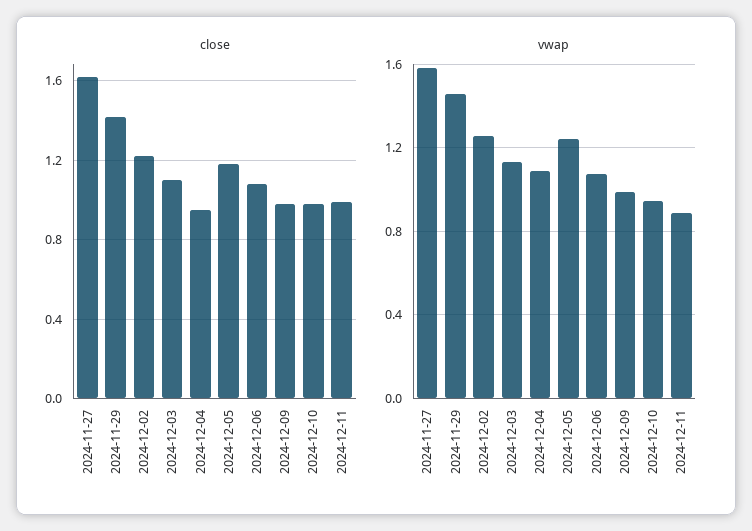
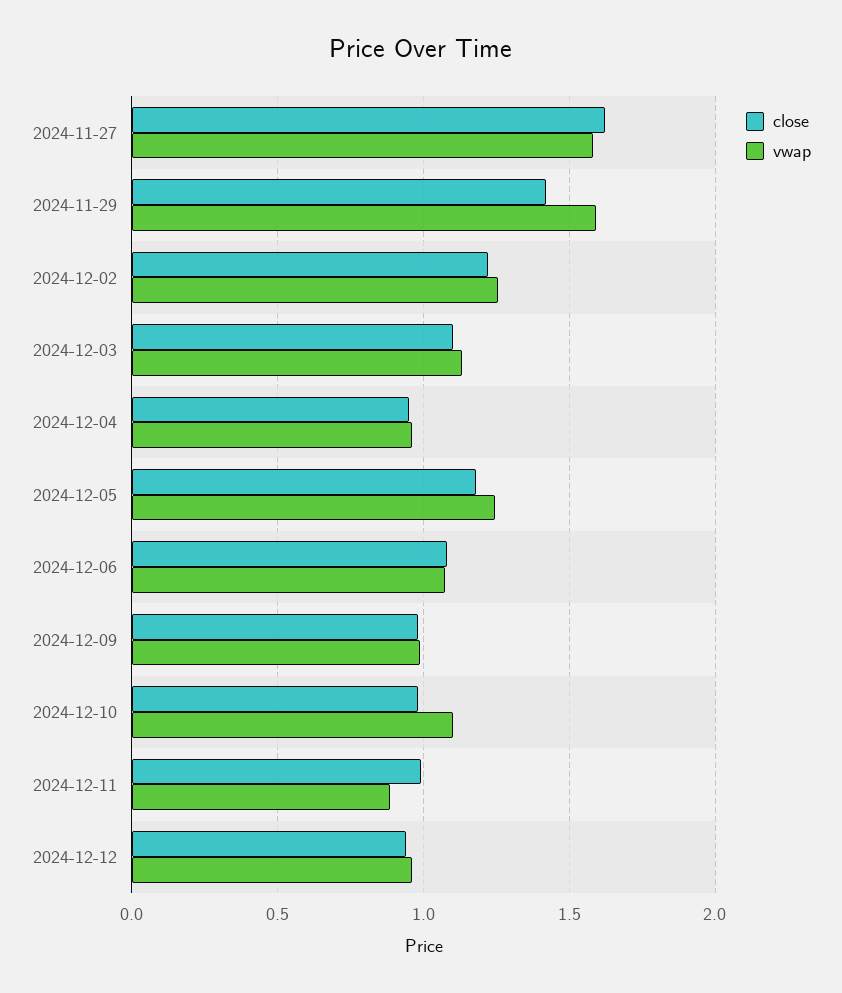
vwap, 2024-11-29: 1.45 -> 1.6
vwap, 2024-12-04: 1.1 -> 0.95
vwap, 2024-12-10: 0.95 -> 1.1
close, 2024-12-12: none -> 0.95
vwap, 2024-12-12: none -> 0.95

